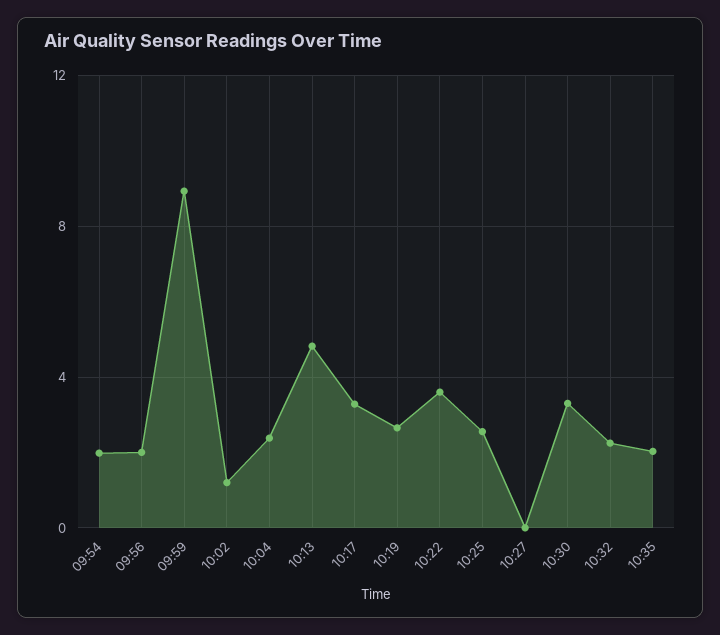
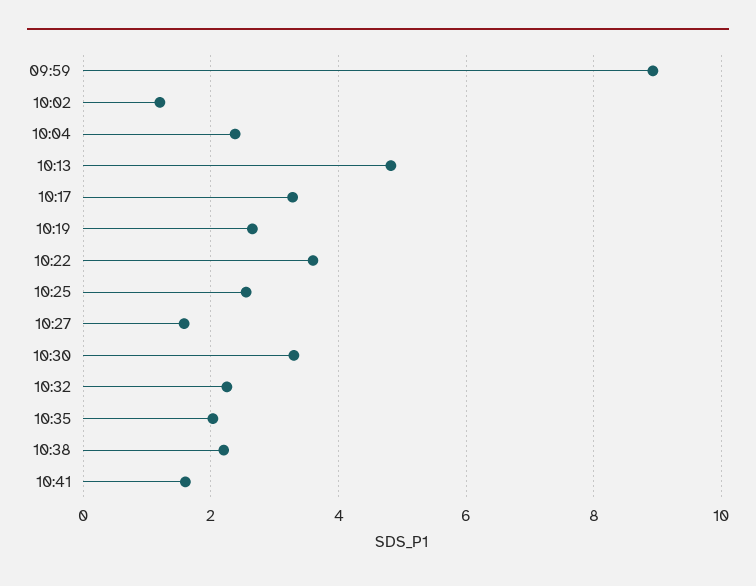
09:54: 2 -> none
09:56: 2 -> none
10:27: 0 -> 1.6
10:38: none -> 2.2
10:41: none -> 1.6

